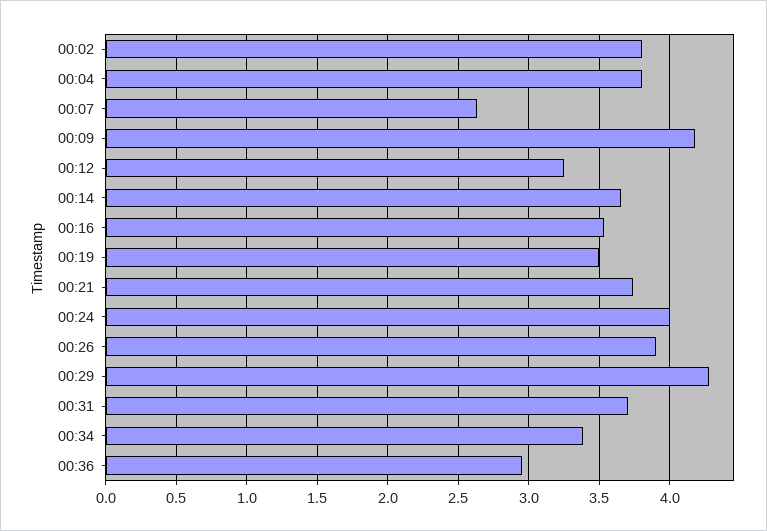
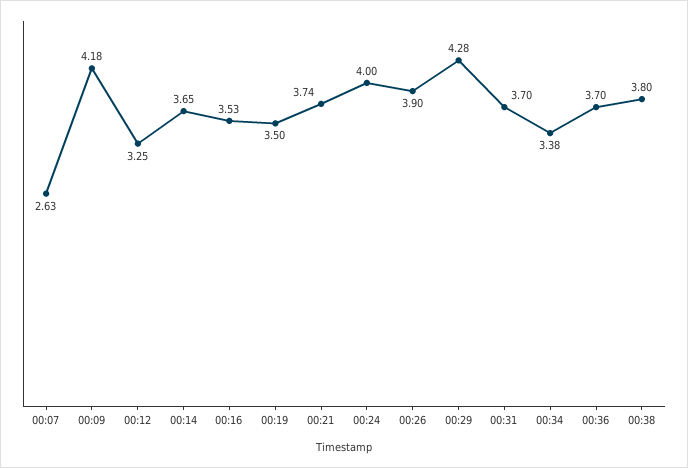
00:02: 3.8 -> none
00:04: 3.8 -> none
00:36: 2.95 -> 3.7
00:38: none -> 3.8

